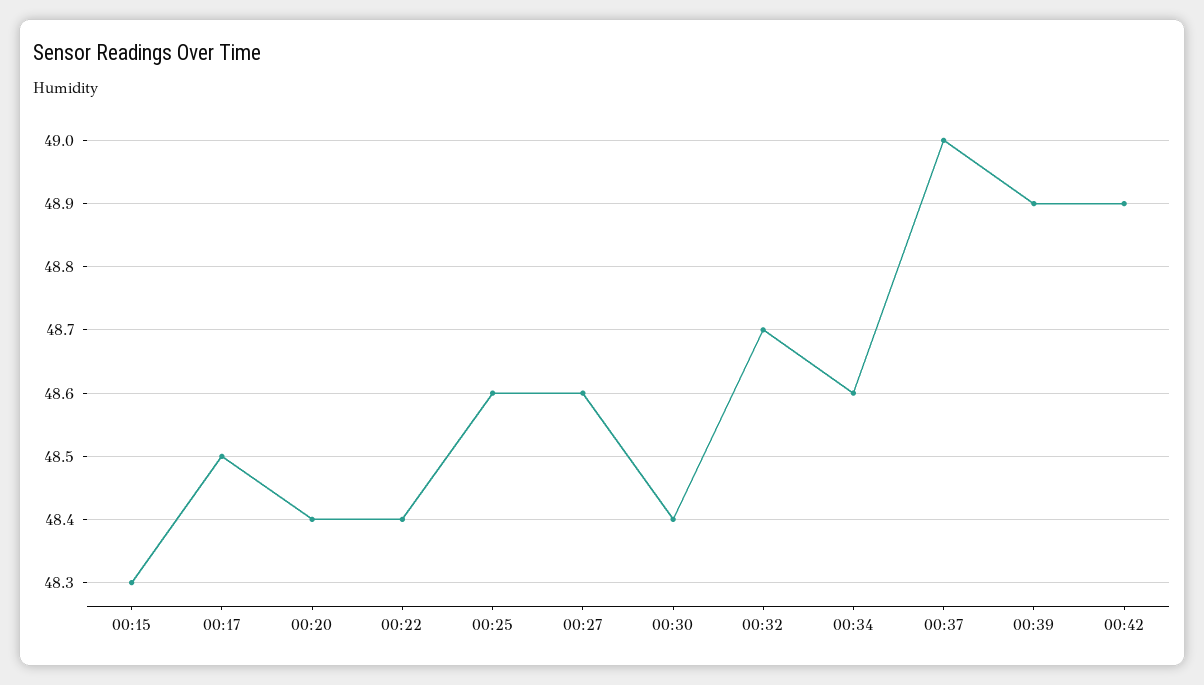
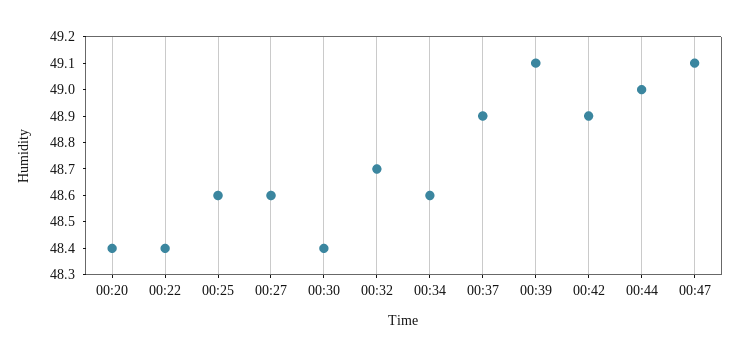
00:15: 48.3 -> none
00:17: 48.5 -> none
00:37: 49 -> 48.9
00:39: 48.9 -> 49.1
00:44: none -> 49
00:47: none -> 49.1

